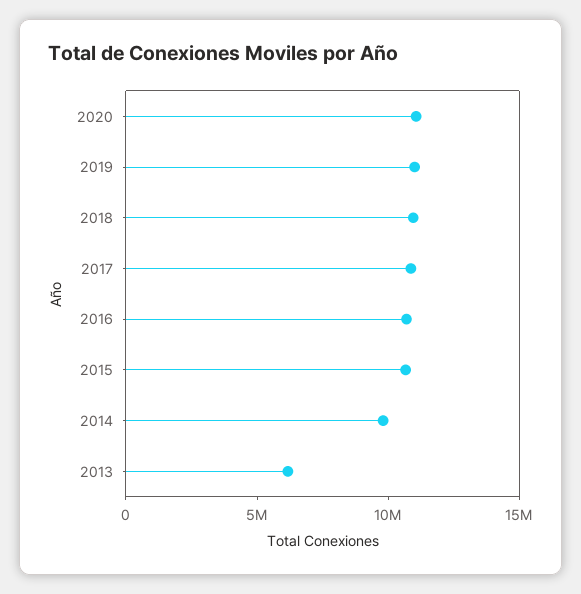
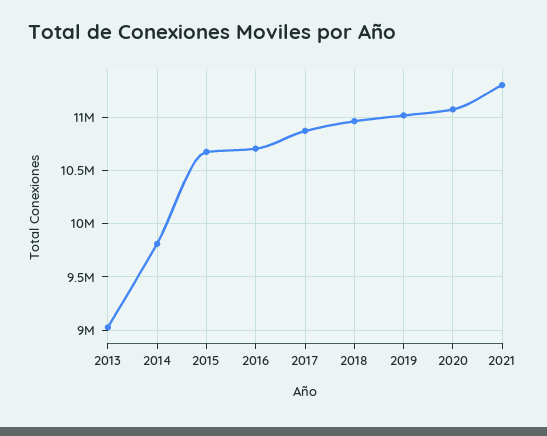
2013: 6000000 -> 9000000
2021: none -> 11300000

